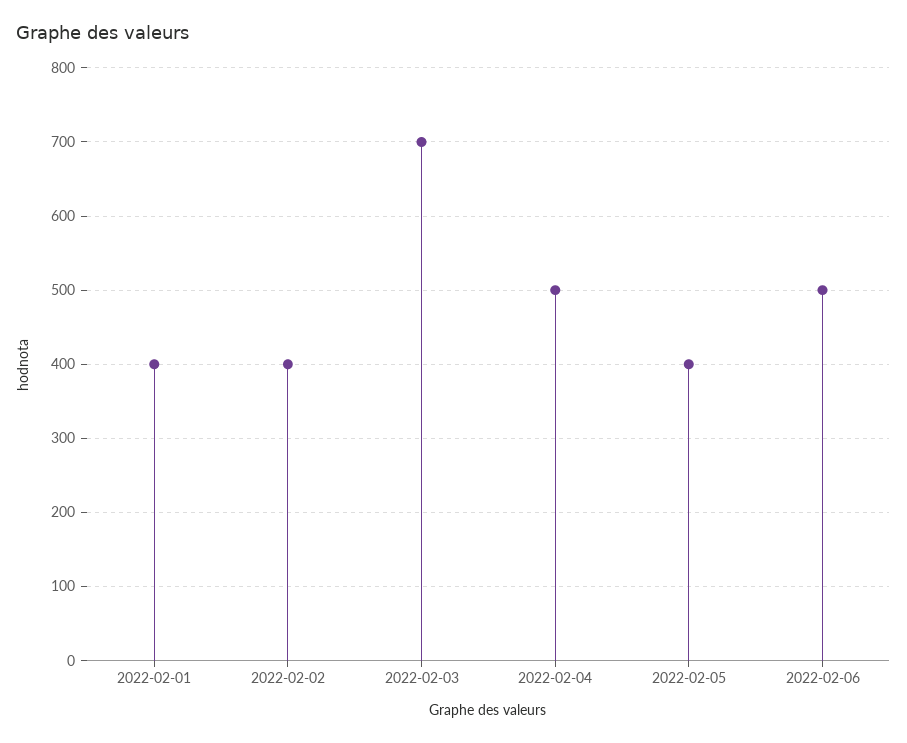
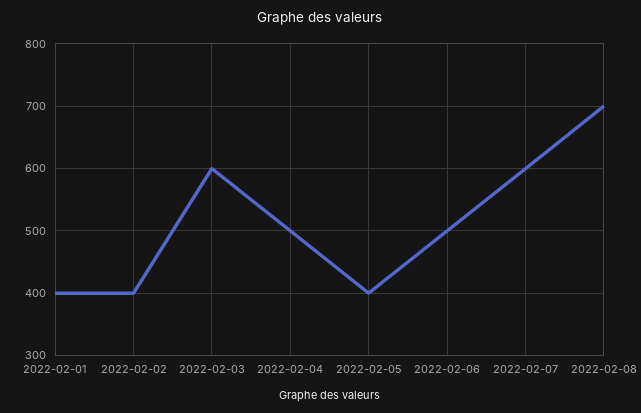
2022-02-03: 700 -> 600
2022-02-07: none -> 600
2022-02-08: none -> 700

